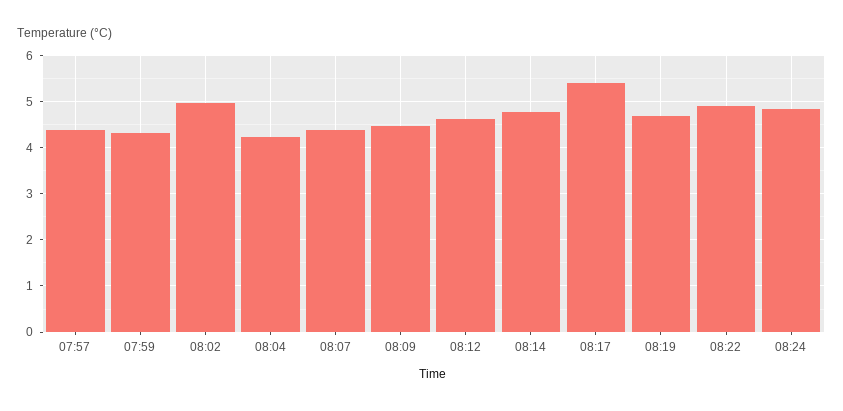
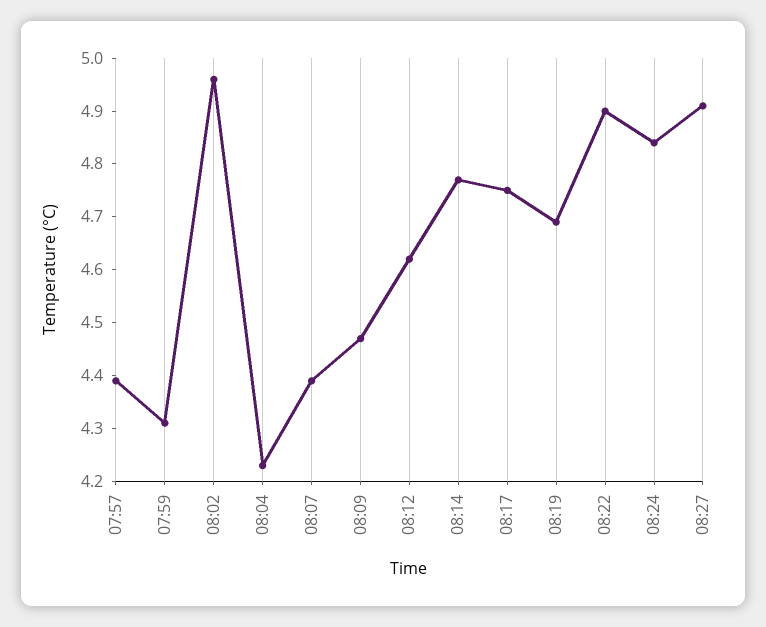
08:17: 5.4 -> 4.75
08:27: none -> 4.9

